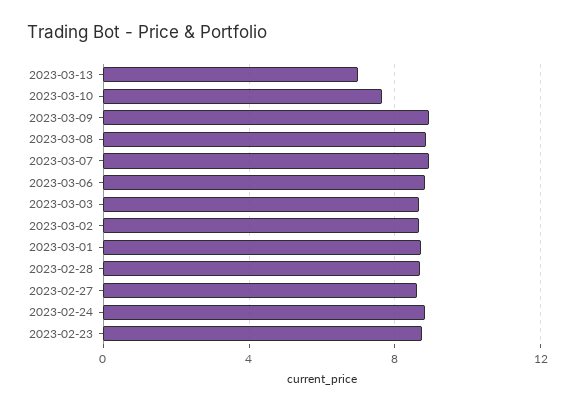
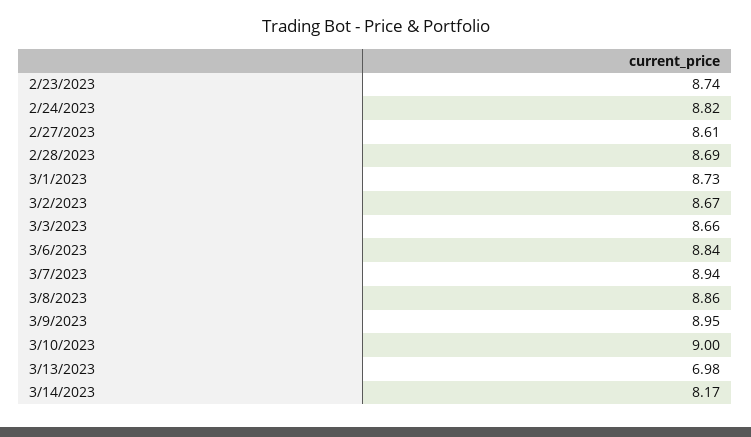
2023-03-10: 7.5 -> 9
3/14/2023: none -> 8.17

